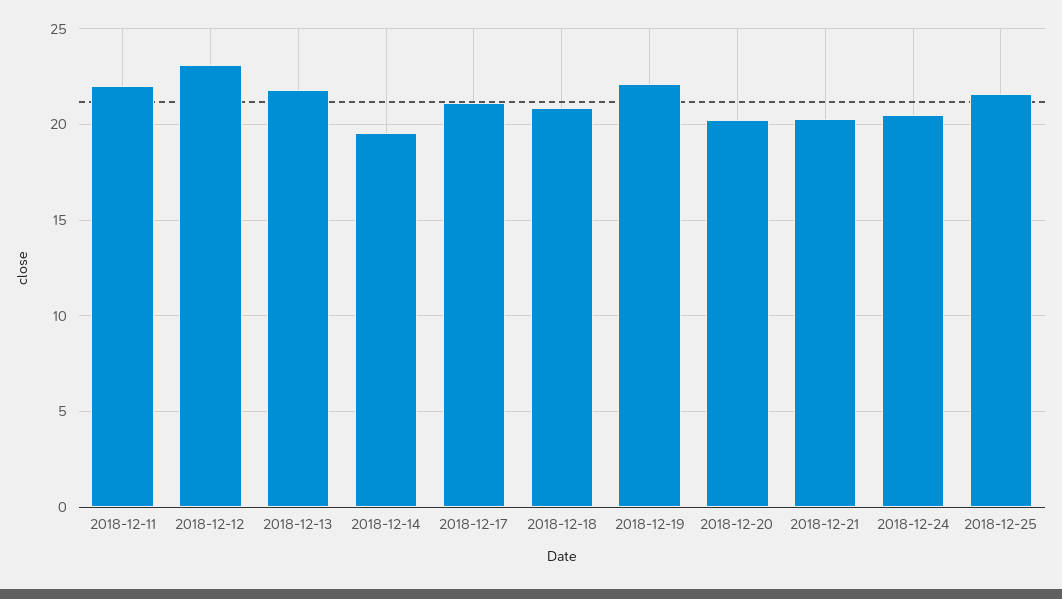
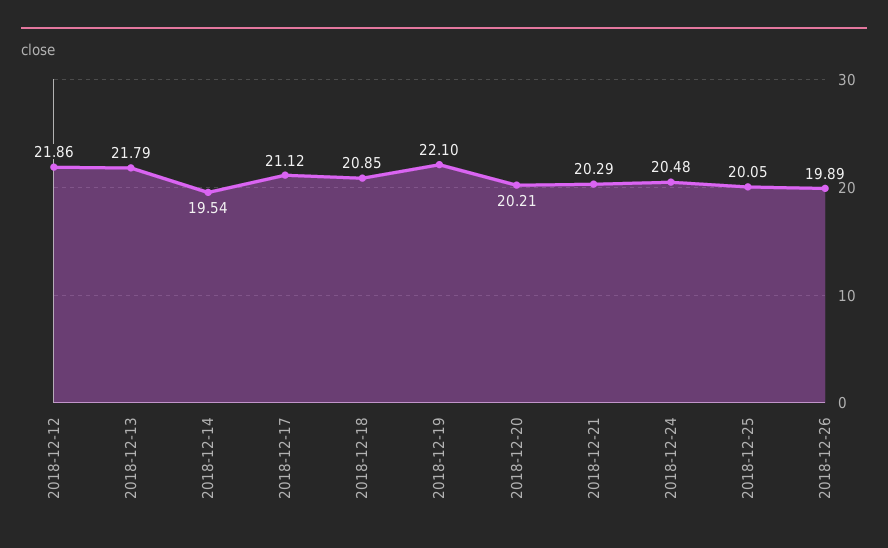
2018-12-11: 22 -> none
2018-12-12: 23 -> 21.86
2018-12-25: 21.5 -> 20.05
2018-12-26: none -> 19.89

